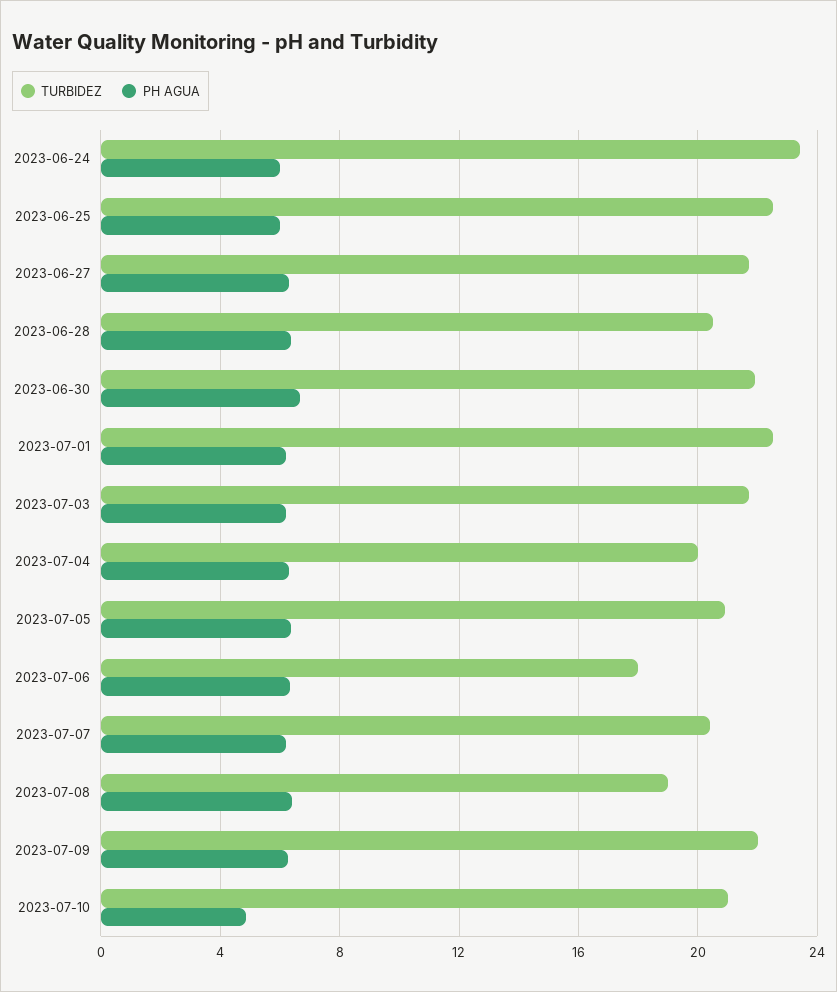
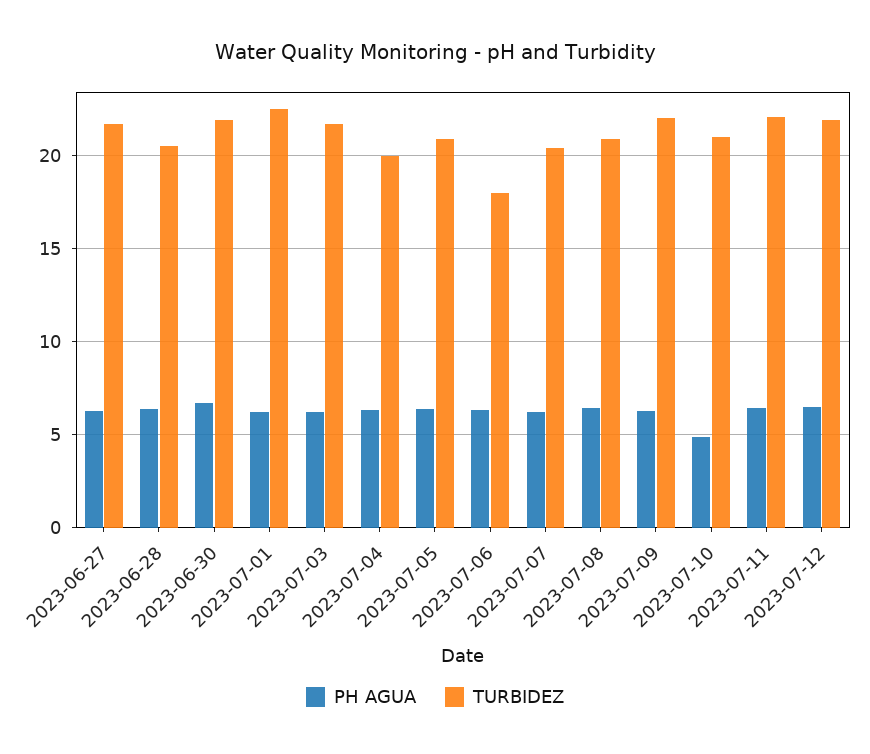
TURBIDEZ, 2023-06-24: 23.5 -> none
PH AGUA, 2023-06-24: 6 -> none
TURBIDEZ, 2023-06-25: 22.5 -> none
PH AGUA, 2023-06-25: 6 -> none
TURBIDEZ, 2023-07-08: 19 -> 21
PH AGUA, 2023-07-11: none -> 6.5
TURBIDEZ, 2023-07-11: none -> 22
PH AGUA, 2023-07-12: none -> 6.5
TURBIDEZ, 2023-07-12: none -> 22

